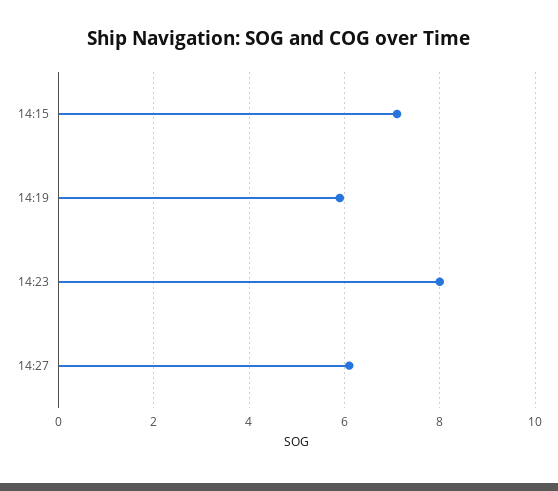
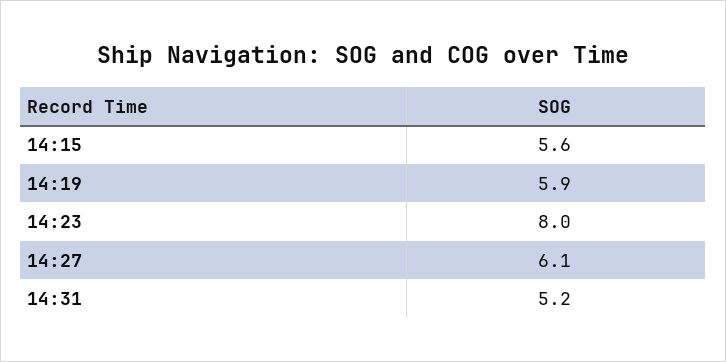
14:15: 7 -> 5.6
14:31: none -> 5.2

